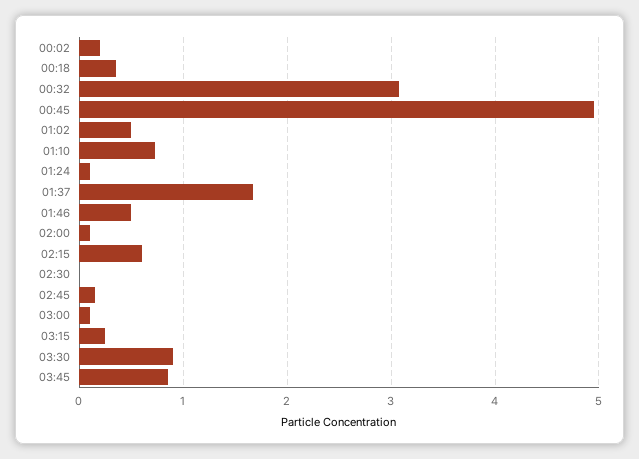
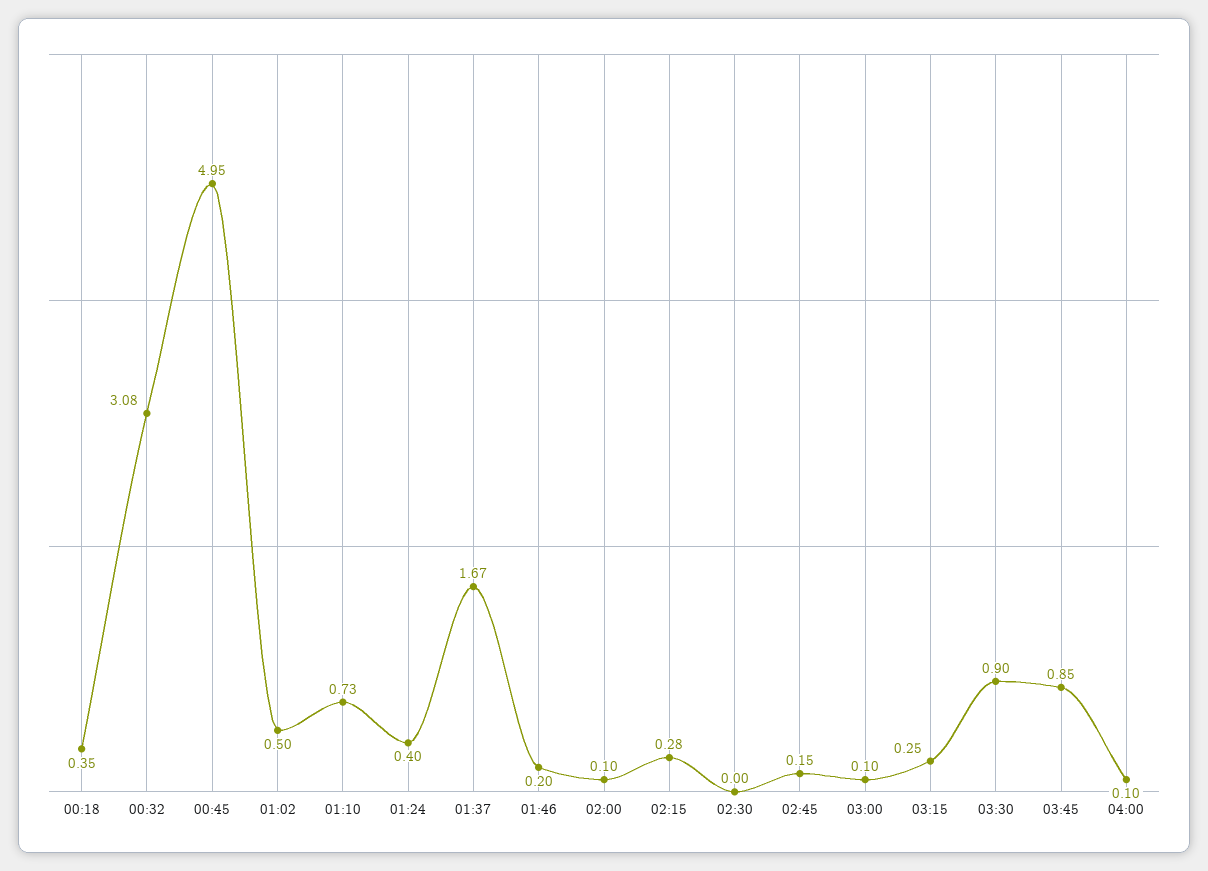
00:02: 0.2 -> none
01:24: 0.1 -> 0.4
01:46: 0.5 -> 0.2
02:15: 0.6 -> 0.28
04:00: none -> 0.1

